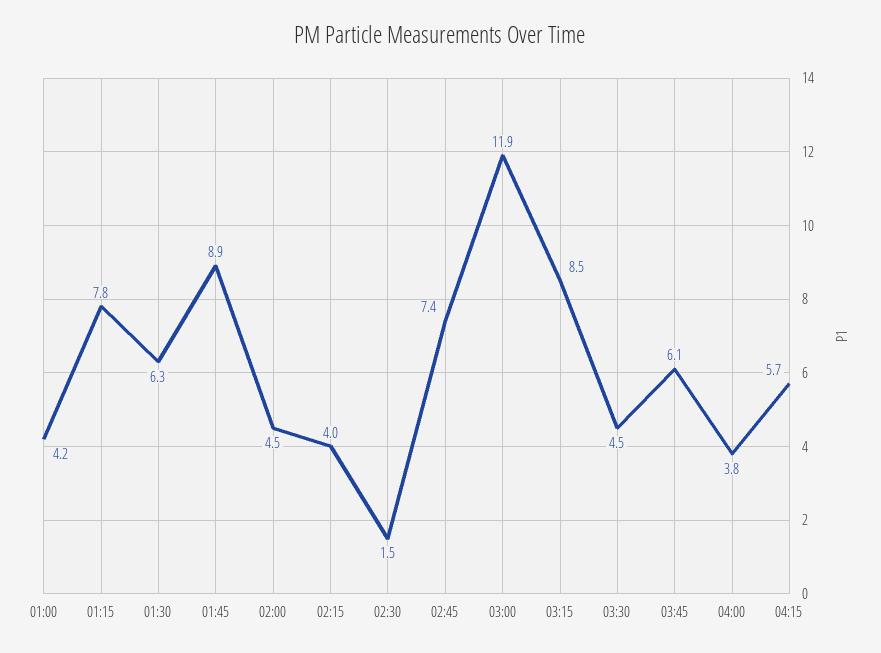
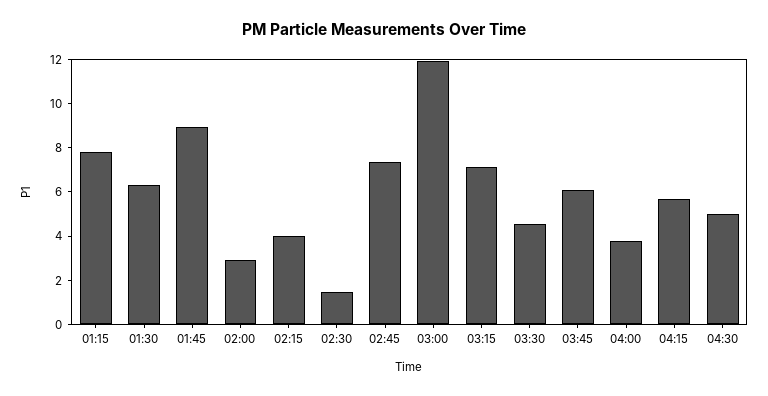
01:00: 4.2 -> none
02:00: 4.5 -> 3
03:15: 8.5 -> 7
04:30: none -> 5

